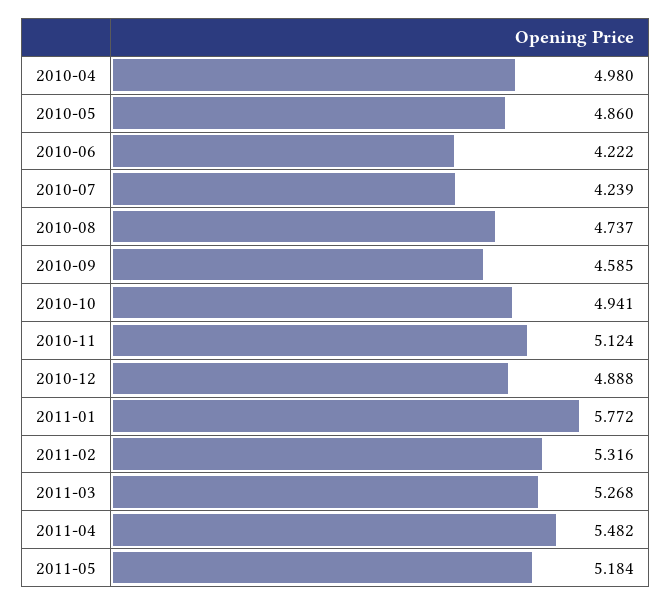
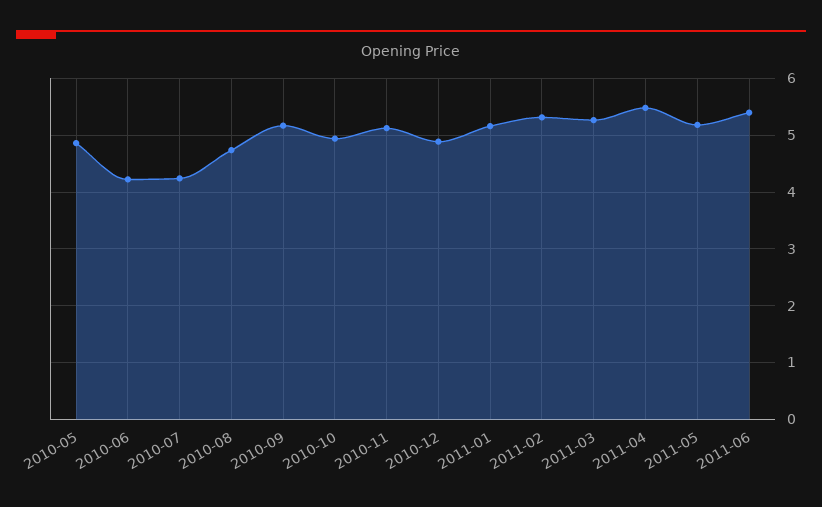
2010-04: 4.98 -> none
2010-09: 4.585 -> 5.2
2011-01: 5.772 -> 5.2
2011-06: none -> 5.4

